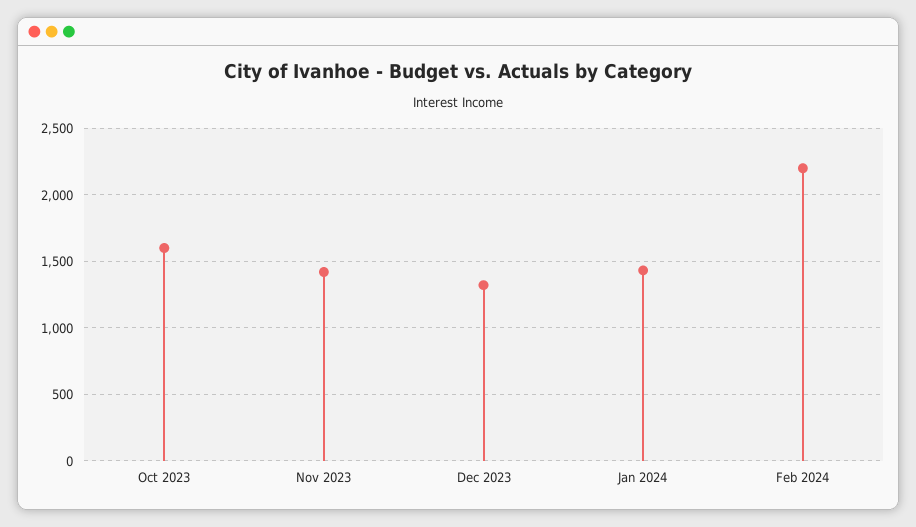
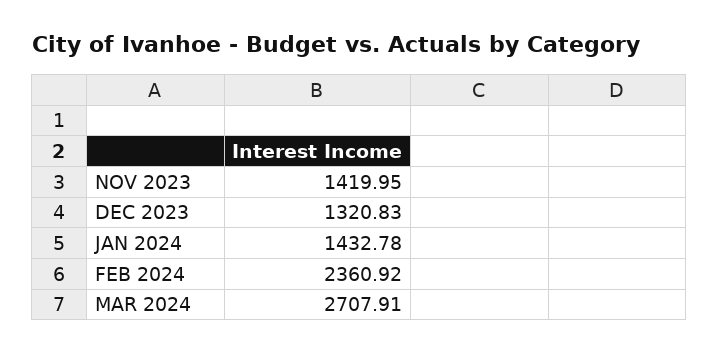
Oct 2023: 1600 -> none
Feb 2024: 2200 -> 2360.92
MAR 2024: none -> 2707.91

